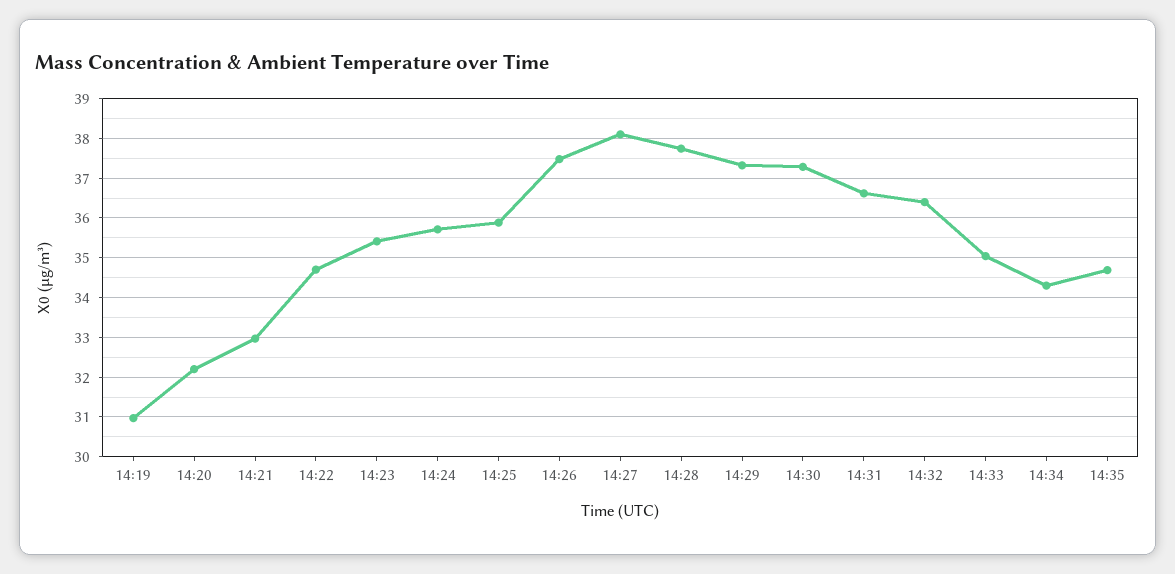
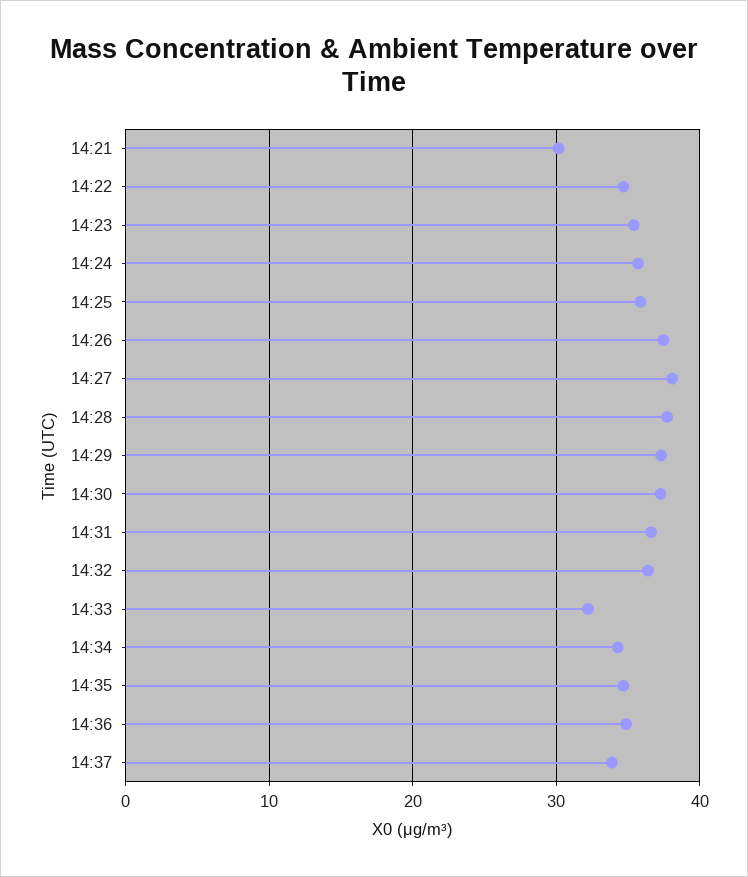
14:19: 31 -> none
14:20: 32.2 -> none
14:21: 33 -> 30
14:33: 35 -> 32
14:36: none -> 35
14:37: none -> 34

